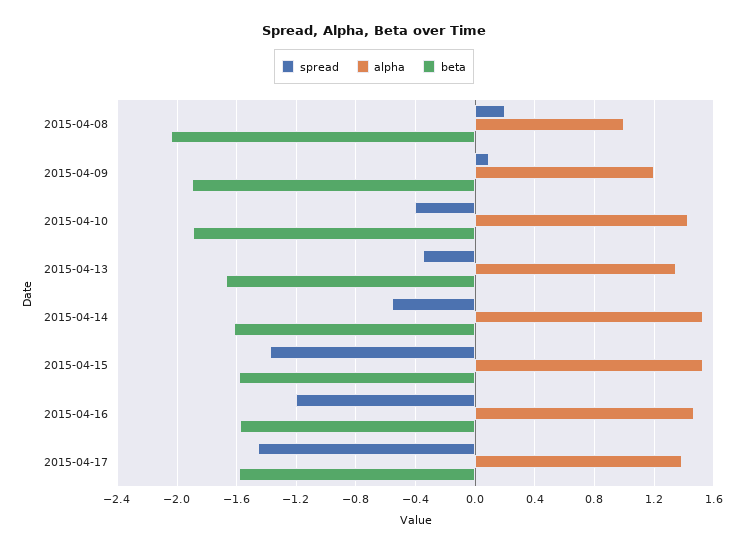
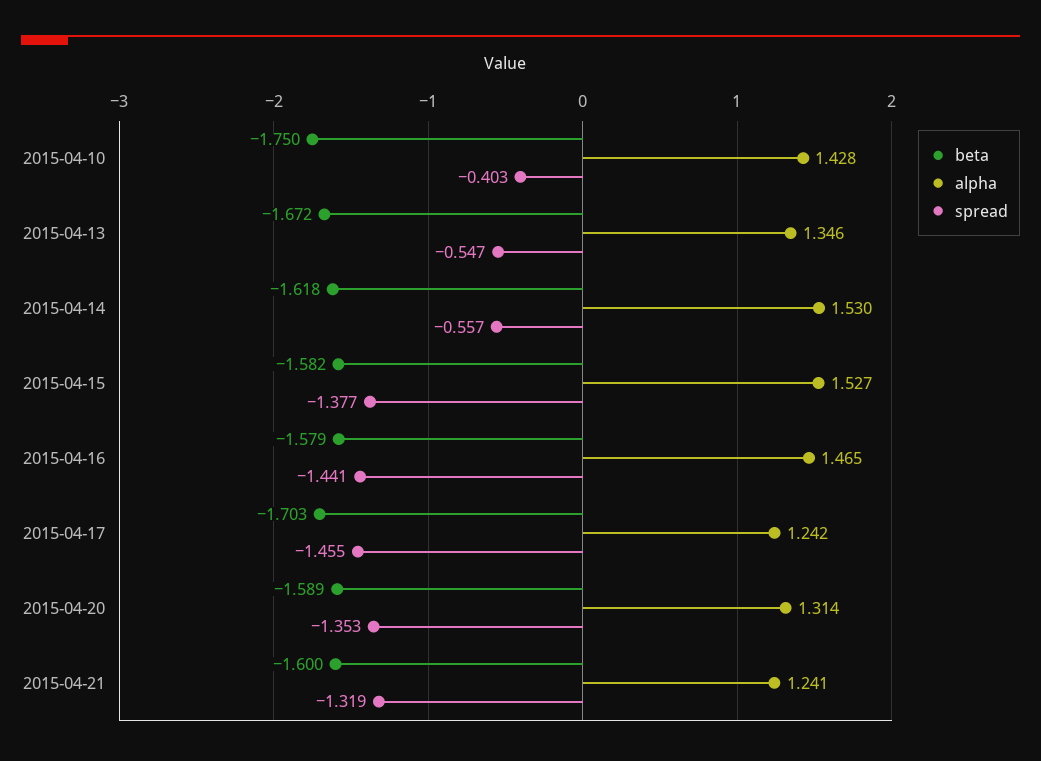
spread, 2015-04-08: 0.2 -> none
alpha, 2015-04-08: 1 -> none
beta, 2015-04-08: -2.05 -> none
spread, 2015-04-09: 0.1 -> none
alpha, 2015-04-09: 1.2 -> none
beta, 2015-04-09: -1.9 -> none
beta, 2015-04-10: -1.9 -> -1.75
spread, 2015-04-13: -0.35 -> -0.547
spread, 2015-04-16: -1.2 -> -1.441
alpha, 2015-04-17: 1.4 -> 1.242
beta, 2015-04-17: -1.6 -> -1.703
beta, 2015-04-20: none -> -1.589
alpha, 2015-04-20: none -> 1.314
spread, 2015-04-20: none -> -1.353
beta, 2015-04-21: none -> -1.6
alpha, 2015-04-21: none -> 1.241
spread, 2015-04-21: none -> -1.319

